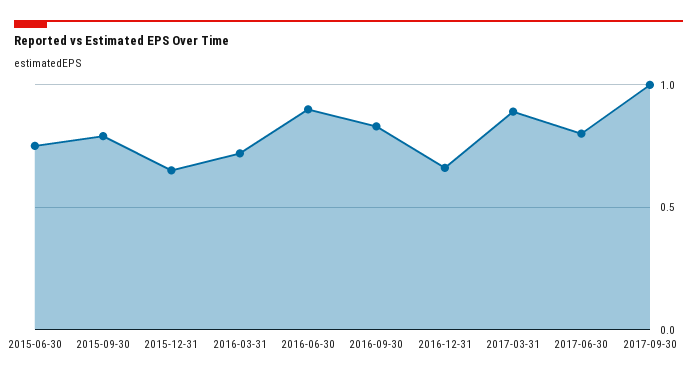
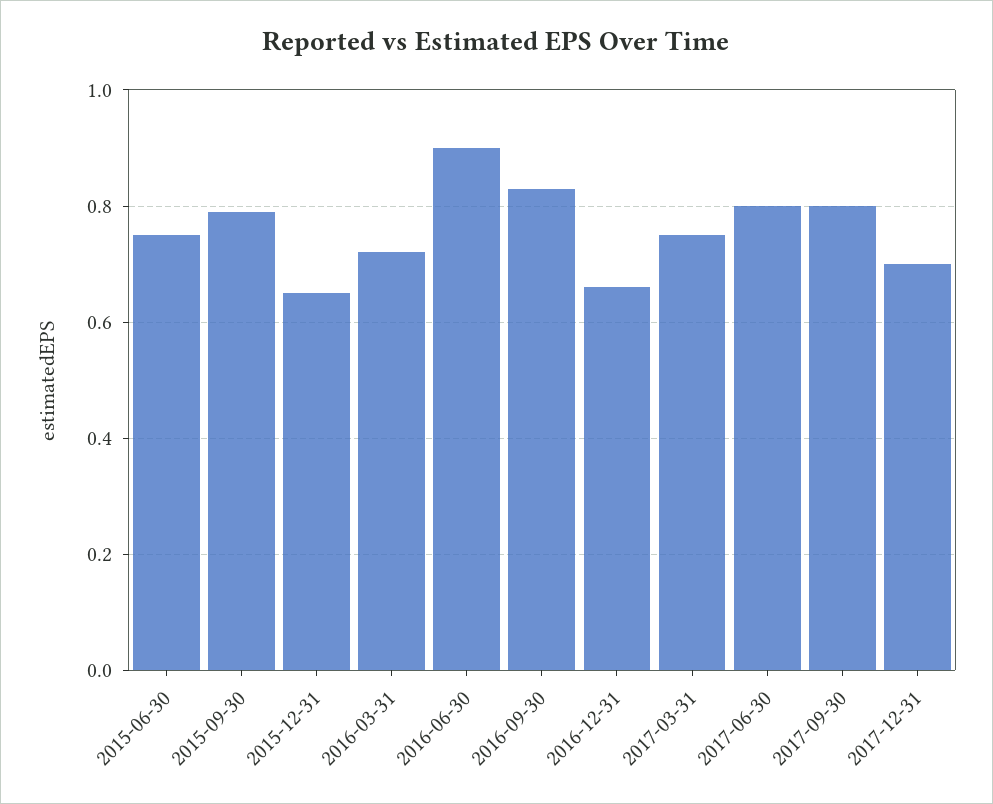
2017-03-31: 0.9 -> 0.75
2017-09-30: 1 -> 0.8
2017-12-31: none -> 0.7

